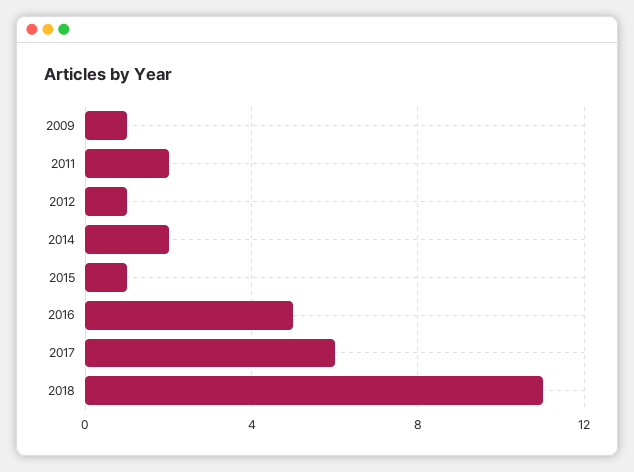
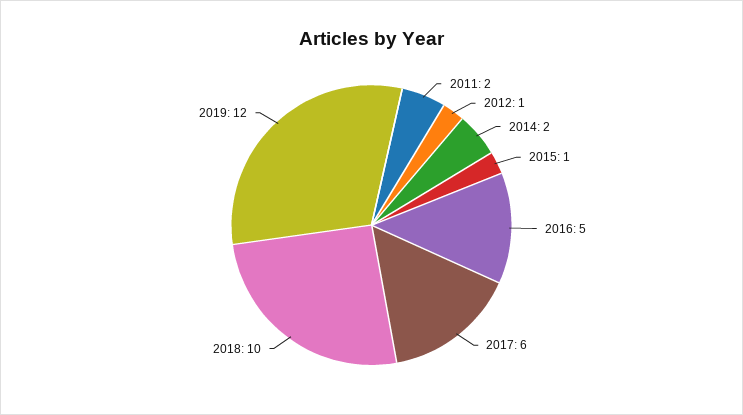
2009: 1 -> none
2018: 11 -> 10
2019: none -> 12

